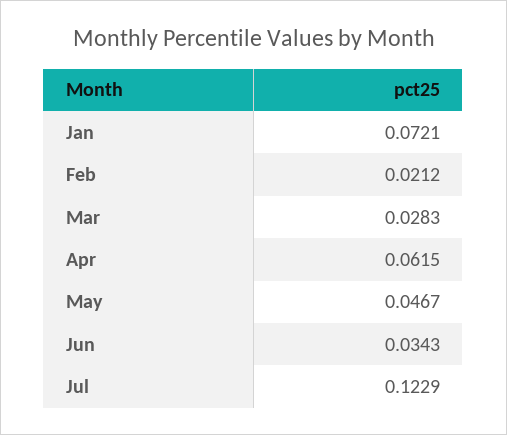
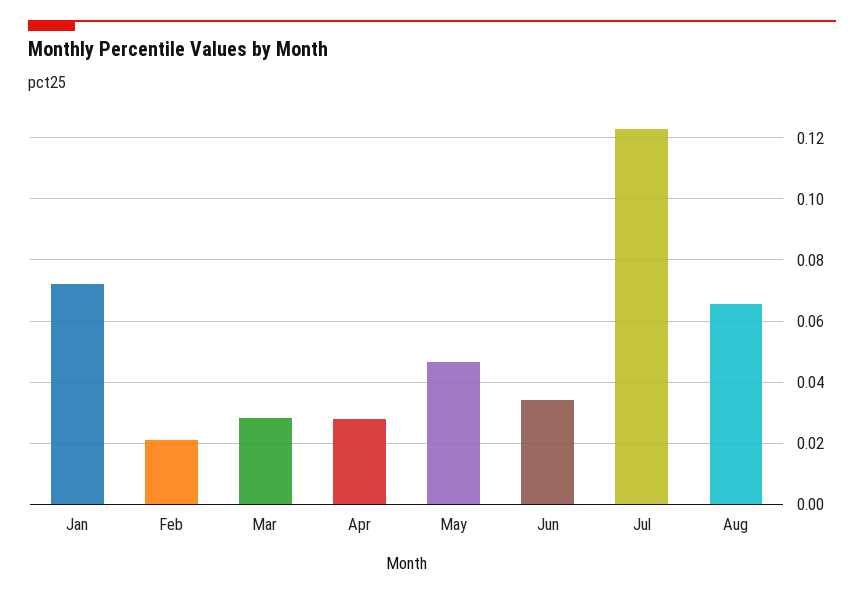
Apr: 0.0615 -> 0.028
Aug: none -> 0.066

